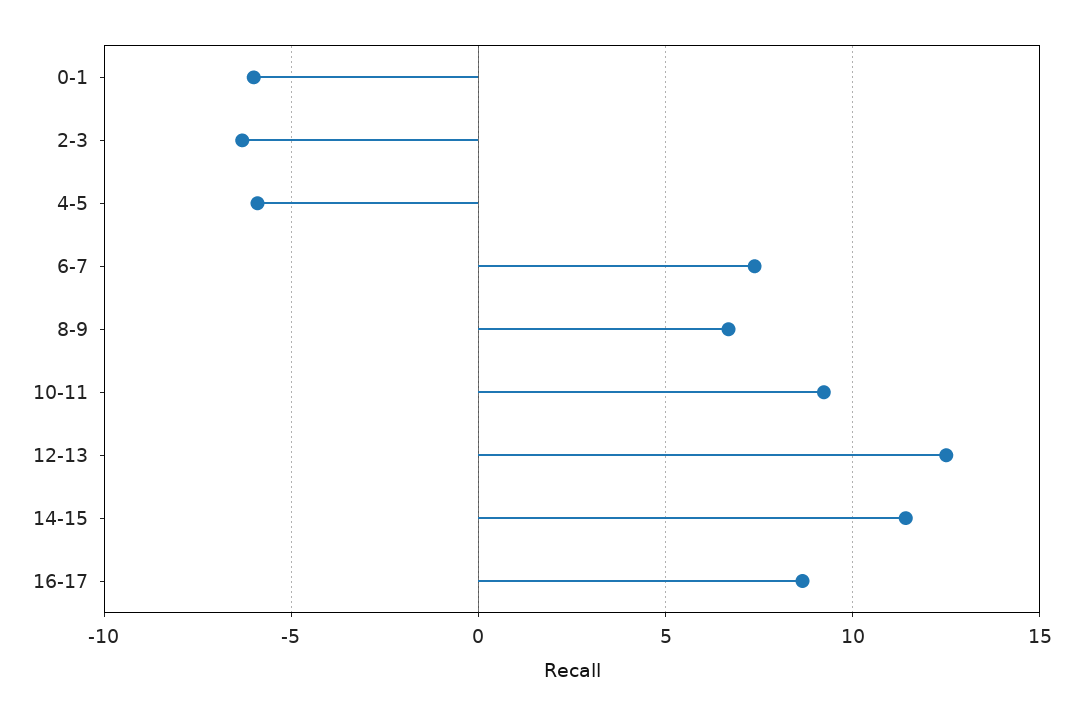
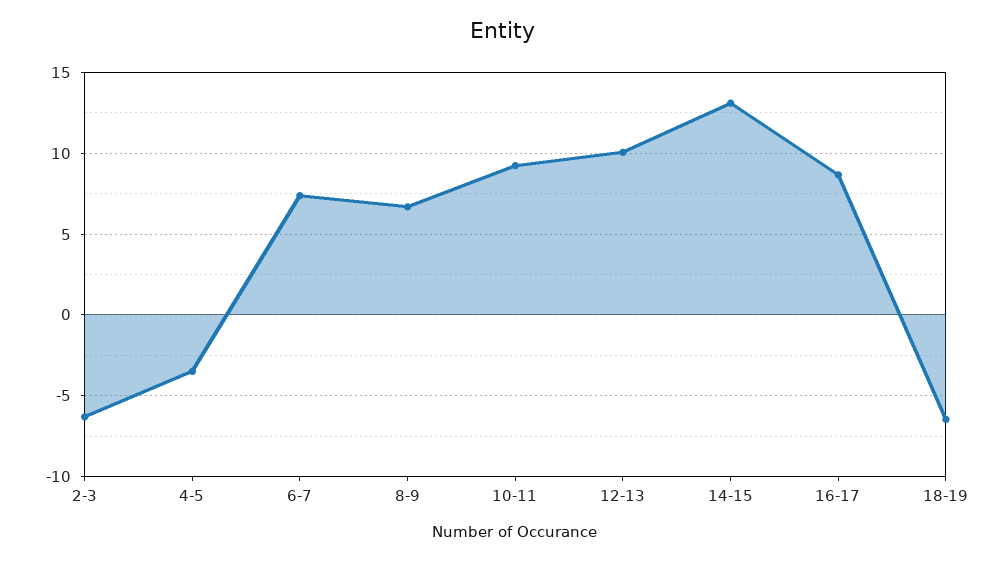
0-1: -6 -> none
4-5: -6 -> -3.5
12-13: 12.5 -> 10
14-15: 11.5 -> 13
18-19: none -> -6.5

